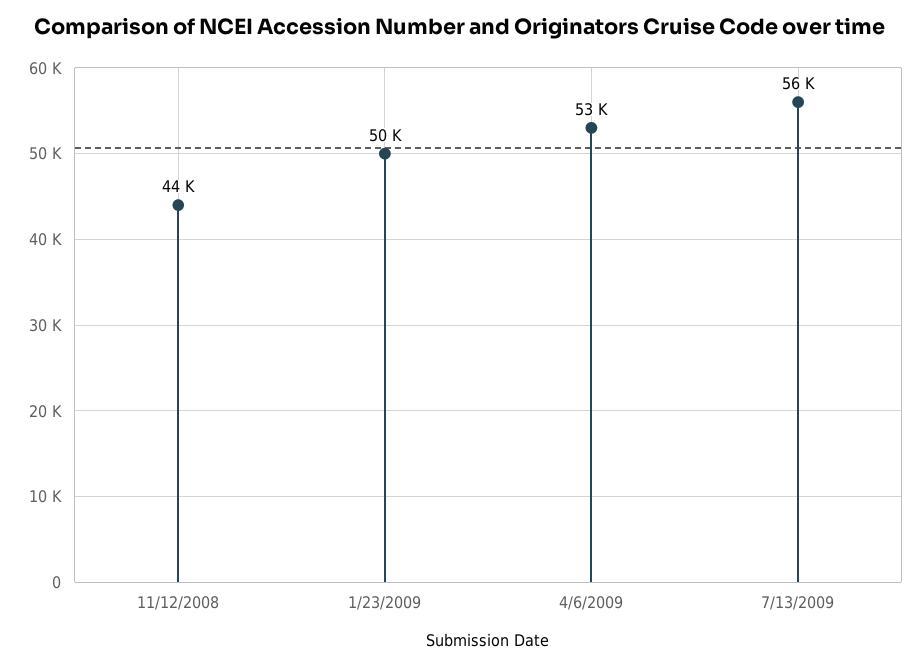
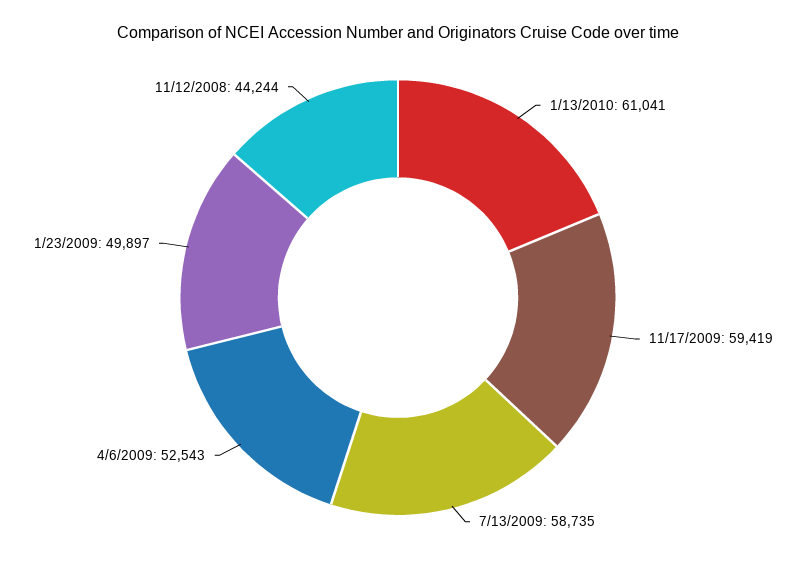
7/13/2009: 56000 -> 58735
1/13/2010: none -> 61041
11/17/2009: none -> 59419

